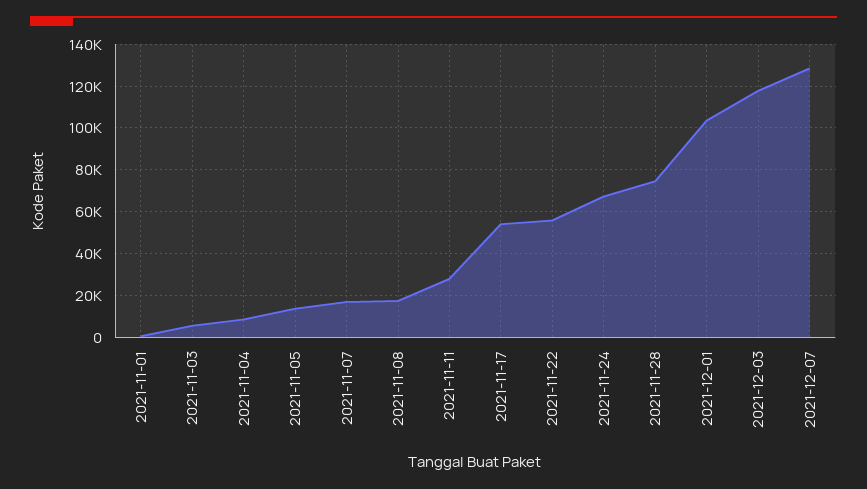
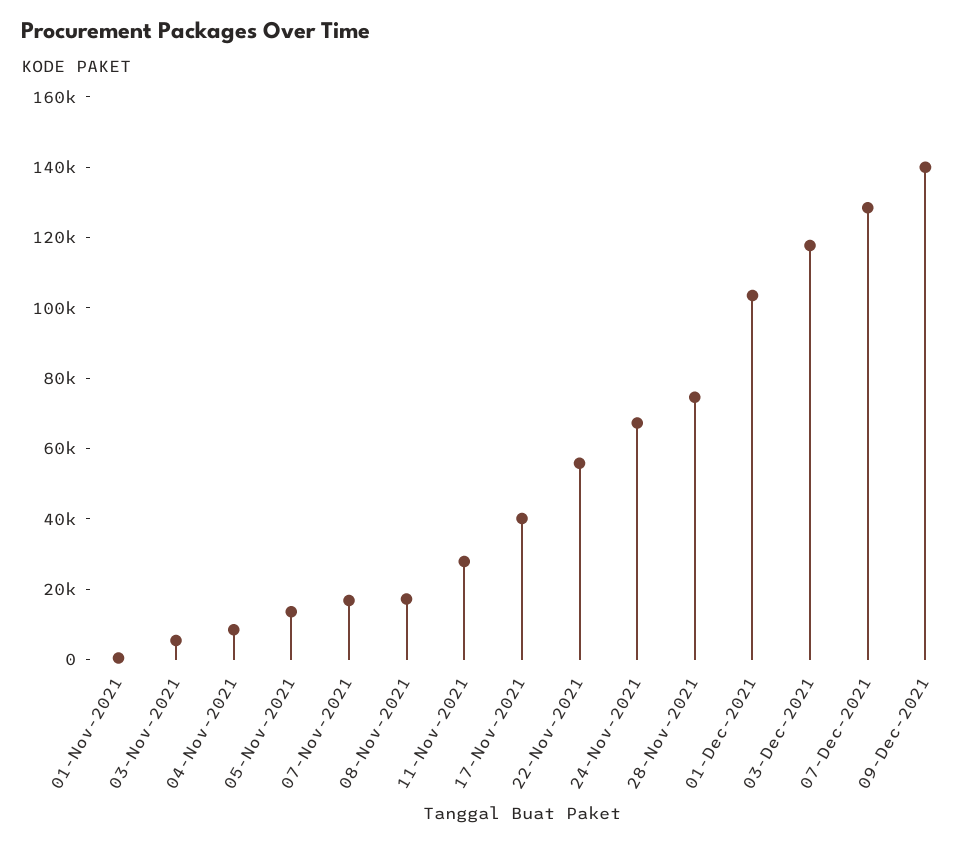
2021-11-17: 55000 -> 40000
09-Dec-2021: none -> 140000

